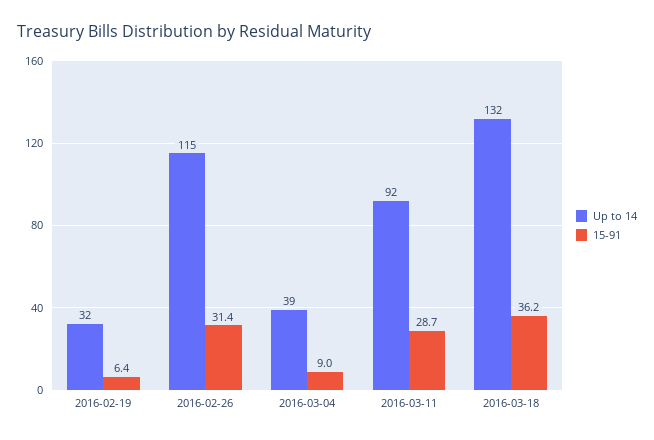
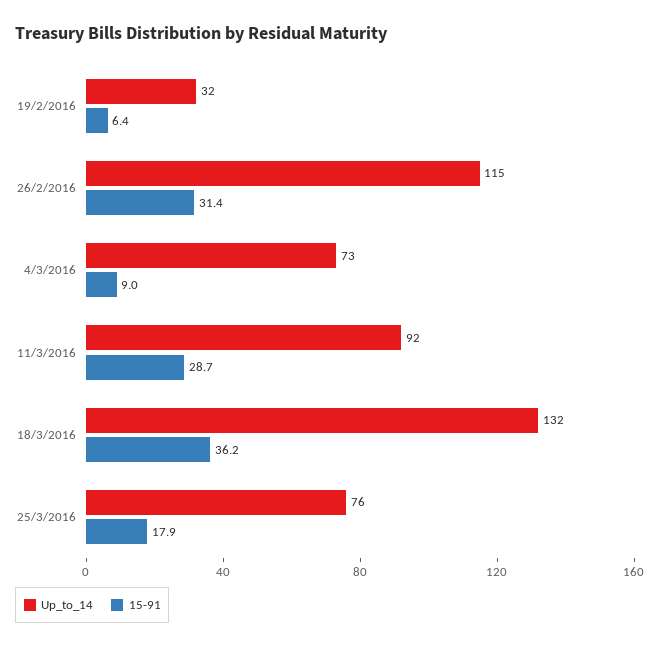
Up to 14, 2016-03-04: 39 -> 73
Up to 14, 25/3/2016: none -> 76
15-91, 25/3/2016: none -> 17.9

